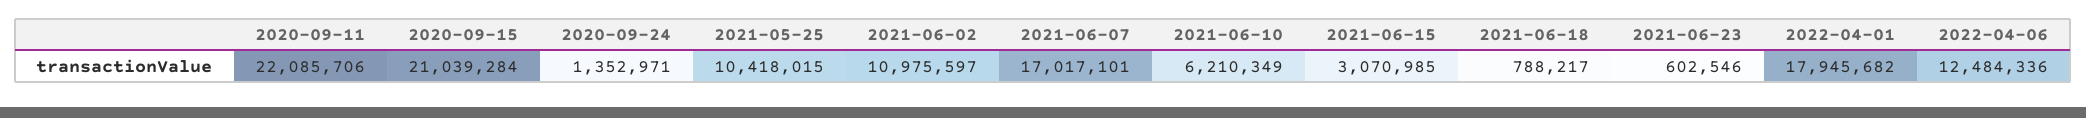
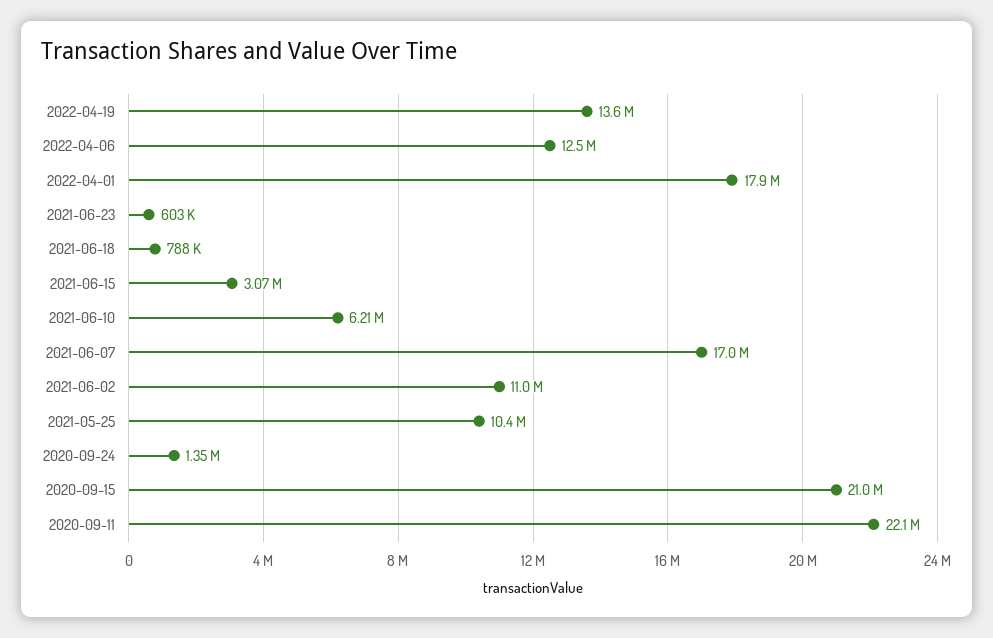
2022-04-19: none -> 13600000

